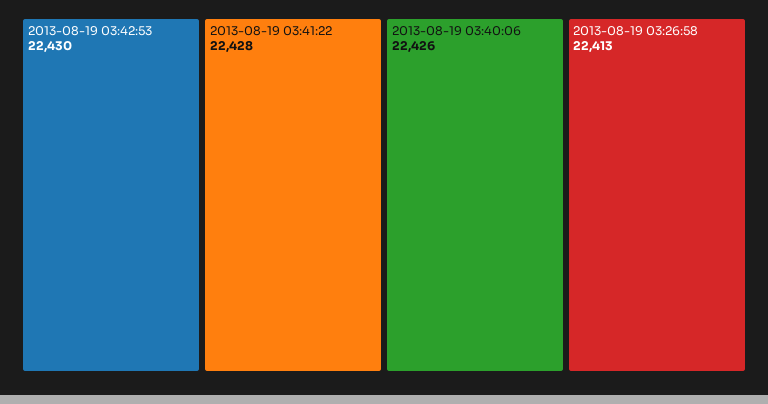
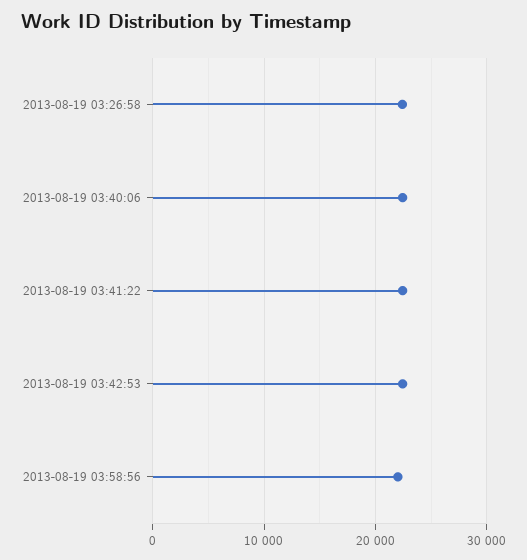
2013-08-19 03:58:56: none -> 22000

